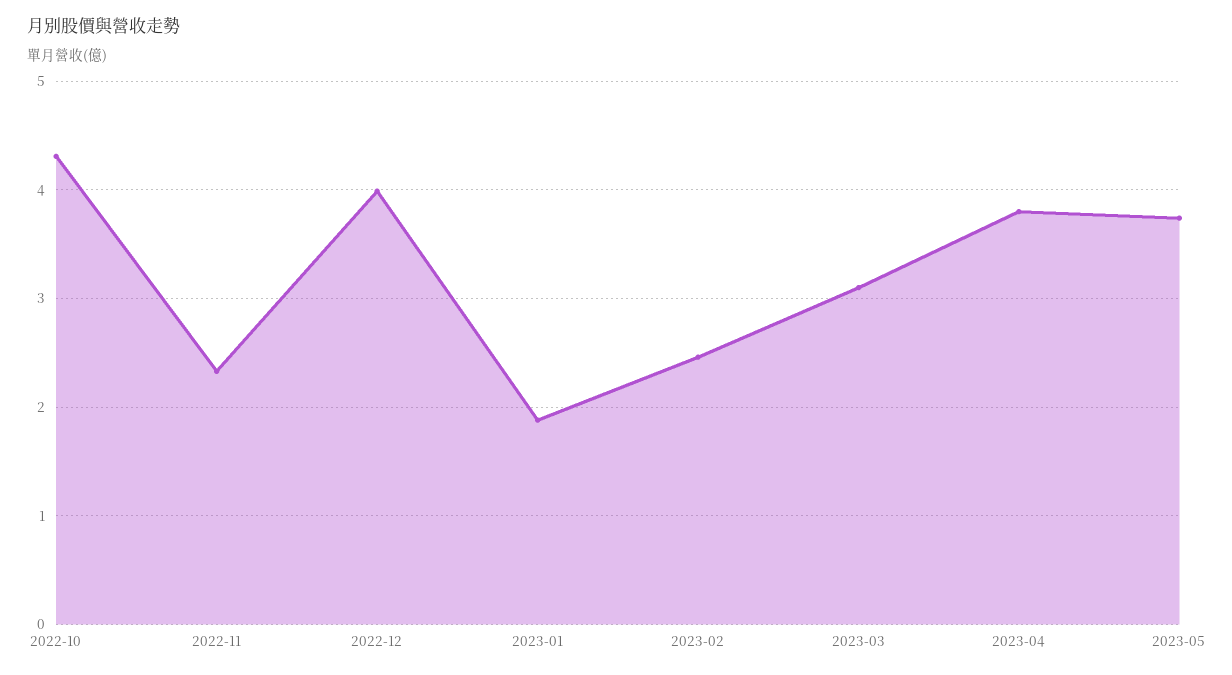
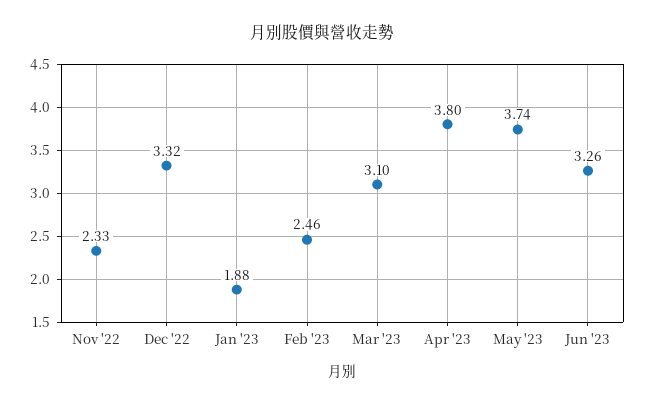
2022-10: 4.3 -> none
2022-12: 4 -> 3.32
Jun '23: none -> 3.26

